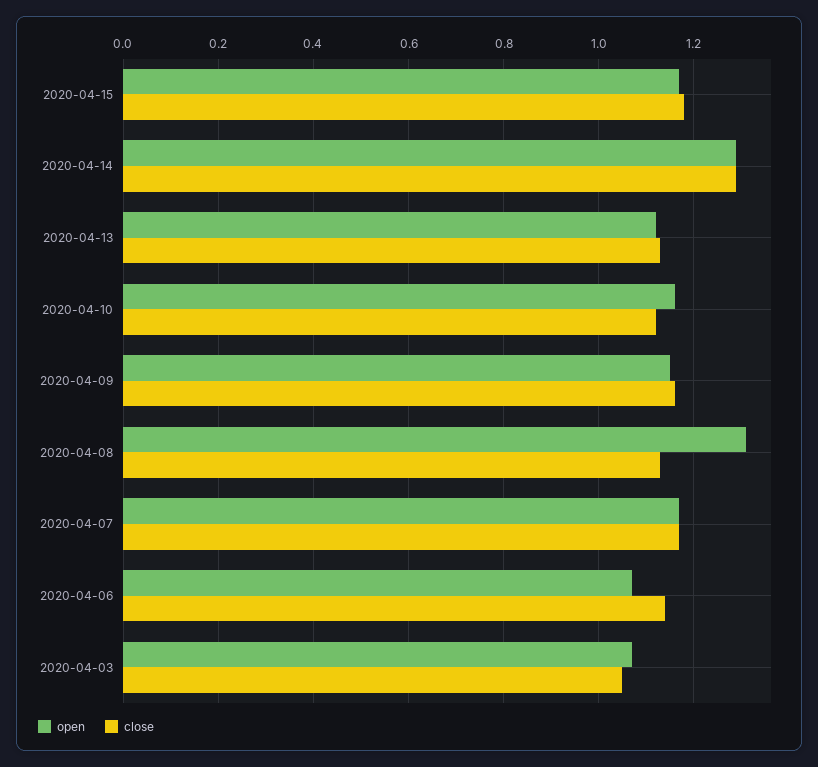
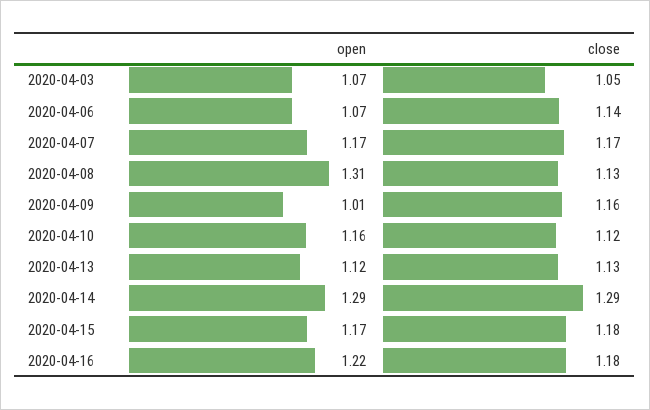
open, 2020-04-09: 1.15 -> 1.01
open, 2020-04-16: none -> 1.22
close, 2020-04-16: none -> 1.18

